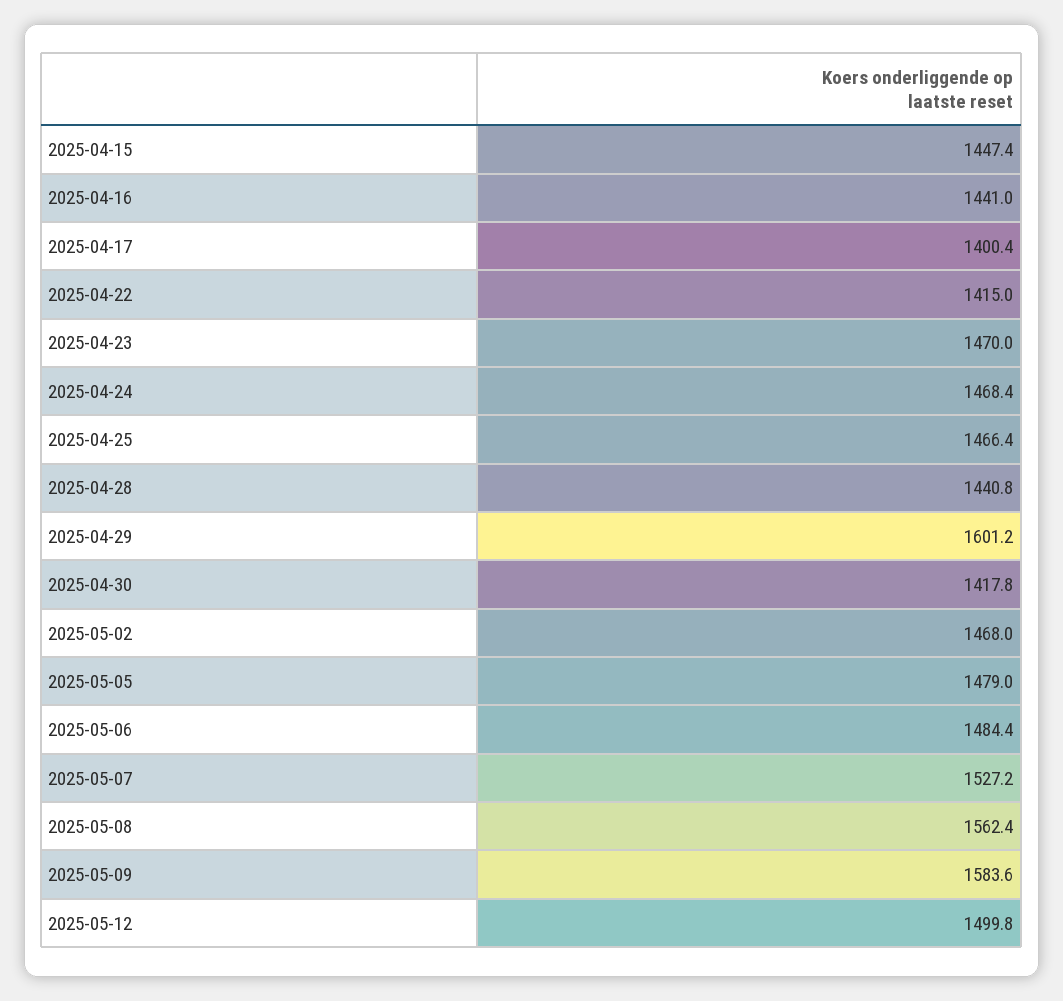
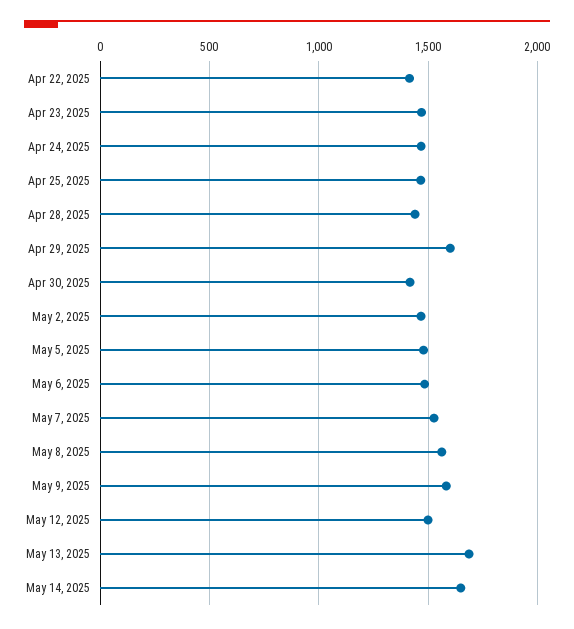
2025-04-15: 1447.4 -> none
2025-04-16: 1441 -> none
2025-04-17: 1400.4 -> none
May 13, 2025: none -> 1700
May 14, 2025: none -> 1650

